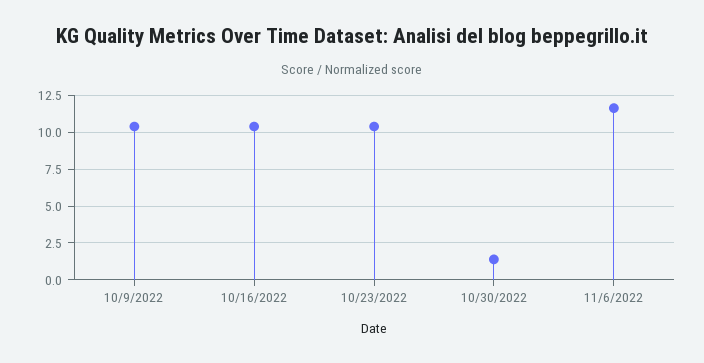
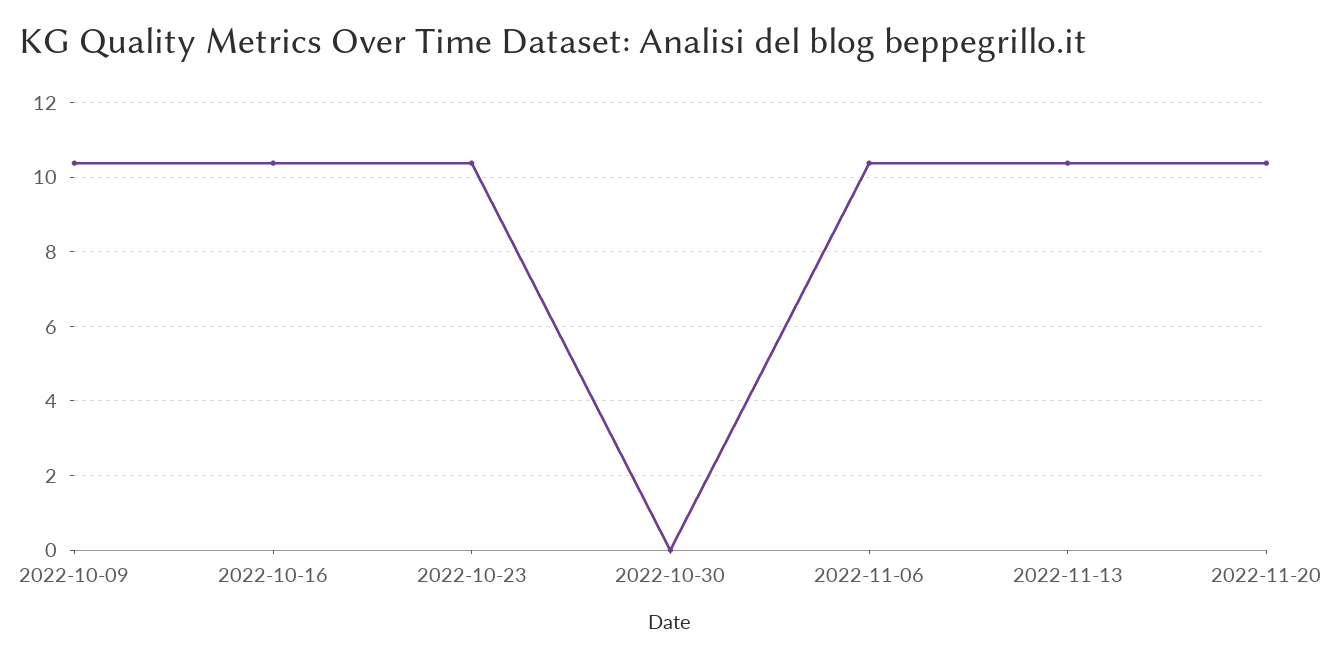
10/30/2022: 1.5 -> 0
11/6/2022: 11.5 -> 10.4
2022-11-13: none -> 10.4
2022-11-20: none -> 10.4

